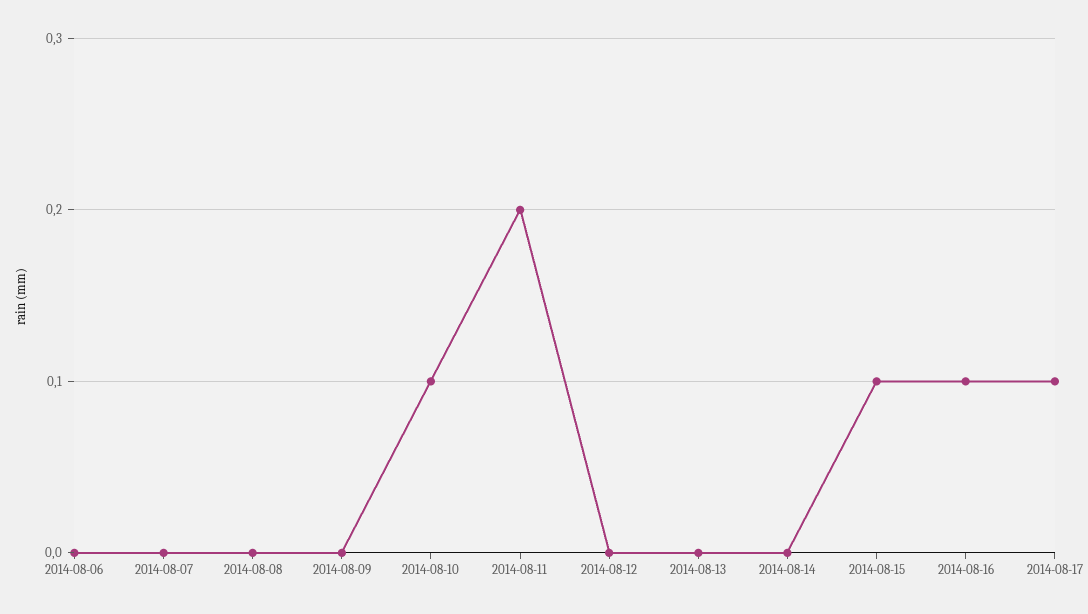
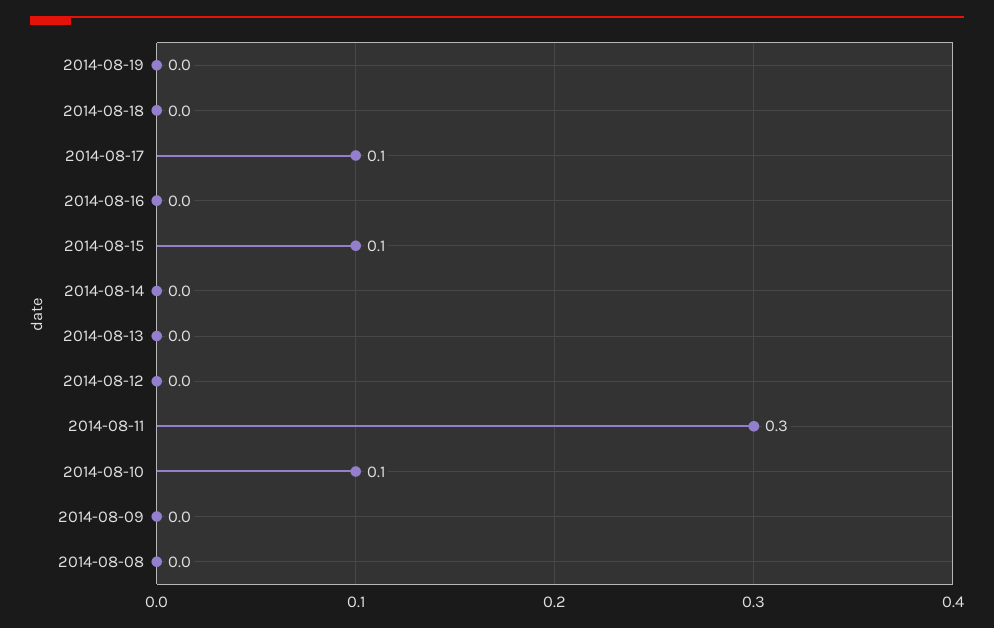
2014-08-06: 0 -> none
2014-08-07: 0 -> none
2014-08-11: 0.2 -> 0.3
2014-08-16: 0.1 -> 0
2014-08-19: none -> 0
2014-08-18: none -> 0

